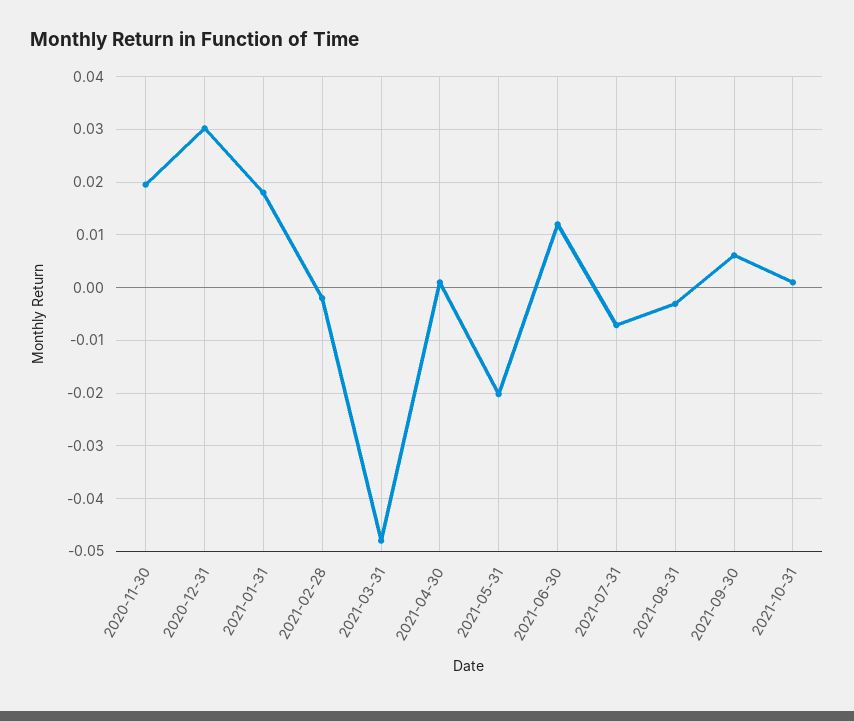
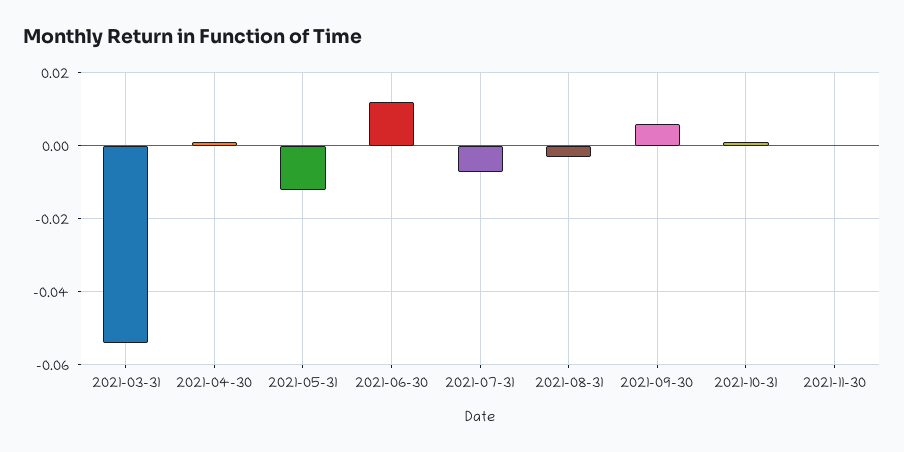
2020-11-30: 0.02 -> none
2020-12-31: 0.03 -> none
2021-01-31: 0.018 -> none
2021-02-28: -0.002 -> none
2021-03-31: -0.048 -> -0.054
2021-05-31: -0.02 -> -0.012
2021-11-30: none -> 0

